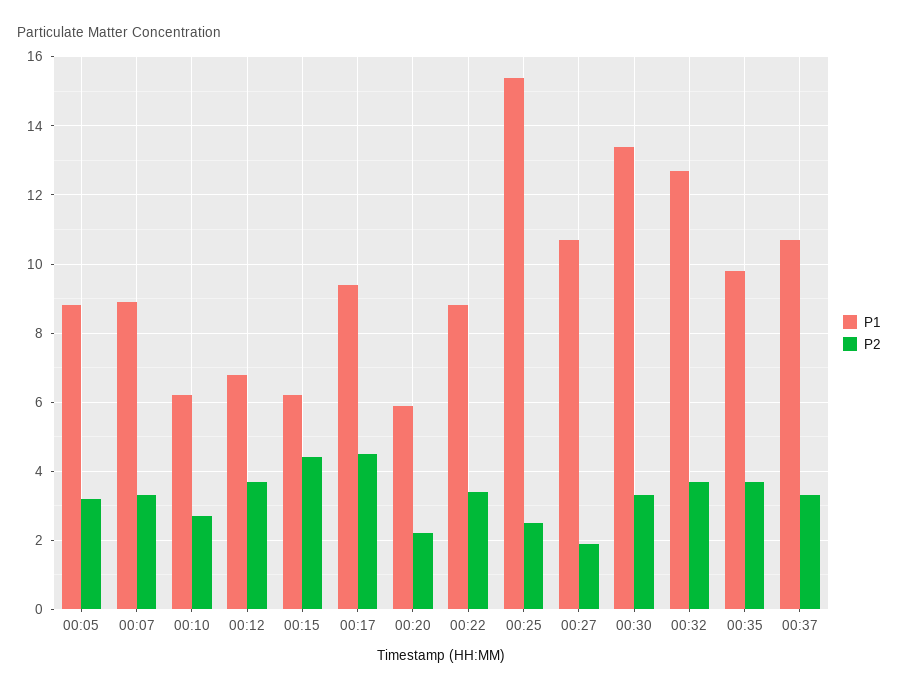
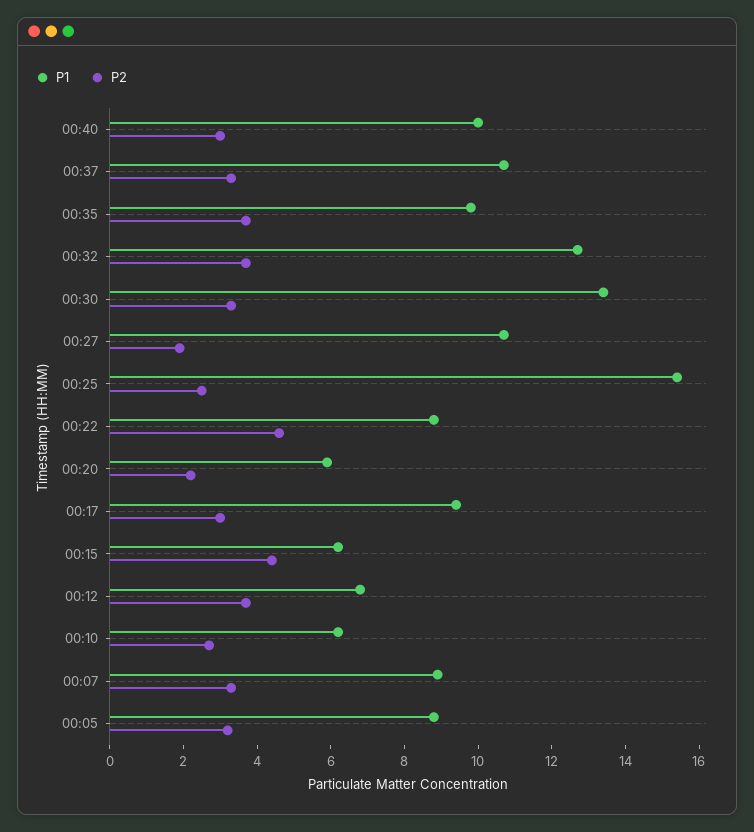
P2, 00:17: 4.5 -> 3
P2, 00:22: 3.5 -> 4.5
P1, 00:40: none -> 10
P2, 00:40: none -> 3

